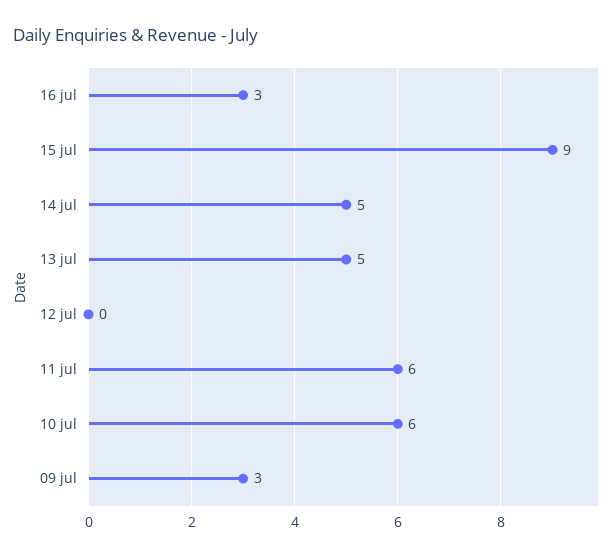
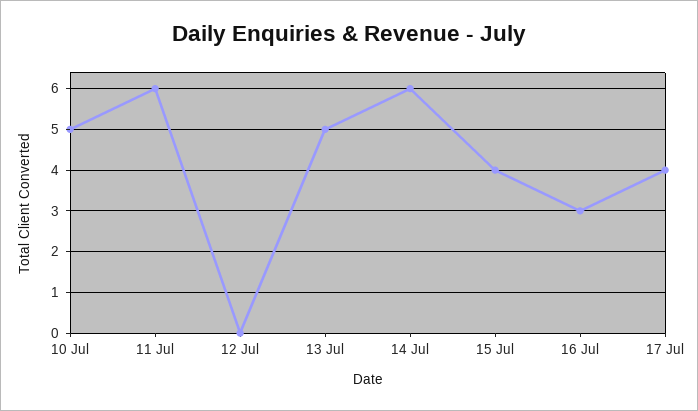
15 jul: 9 -> 4
14 jul: 5 -> 6
10 jul: 6 -> 5
09 jul: 3 -> none
17 Jul: none -> 4

